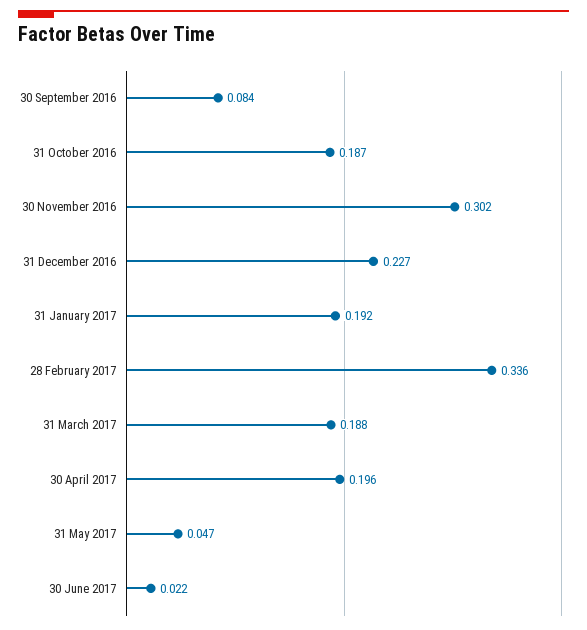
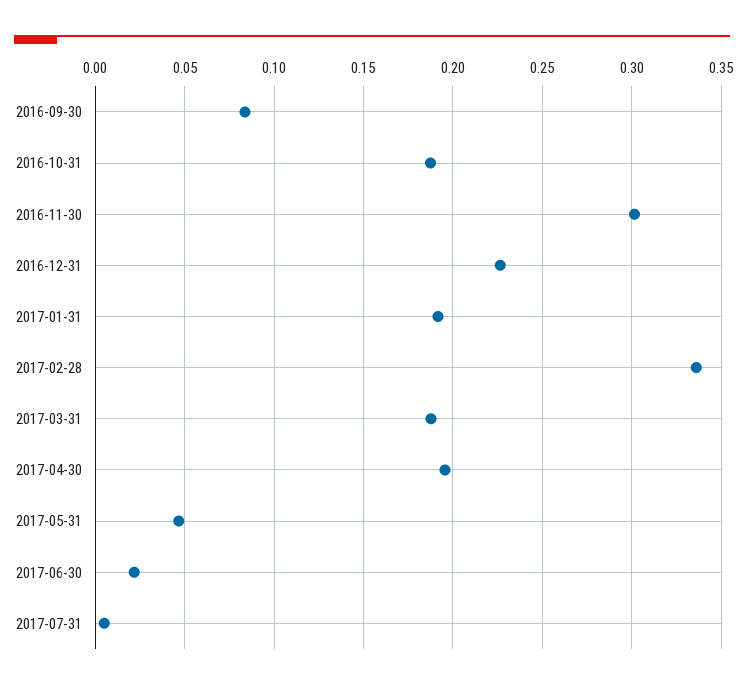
2017-07-31: none -> 0.005

